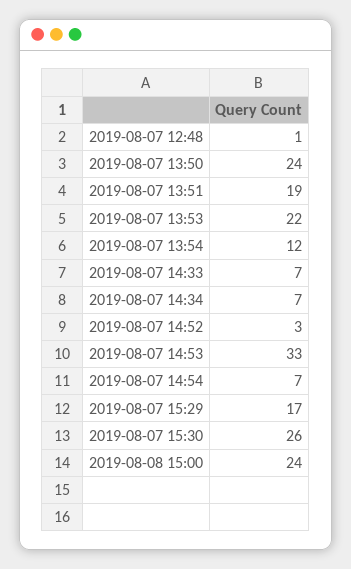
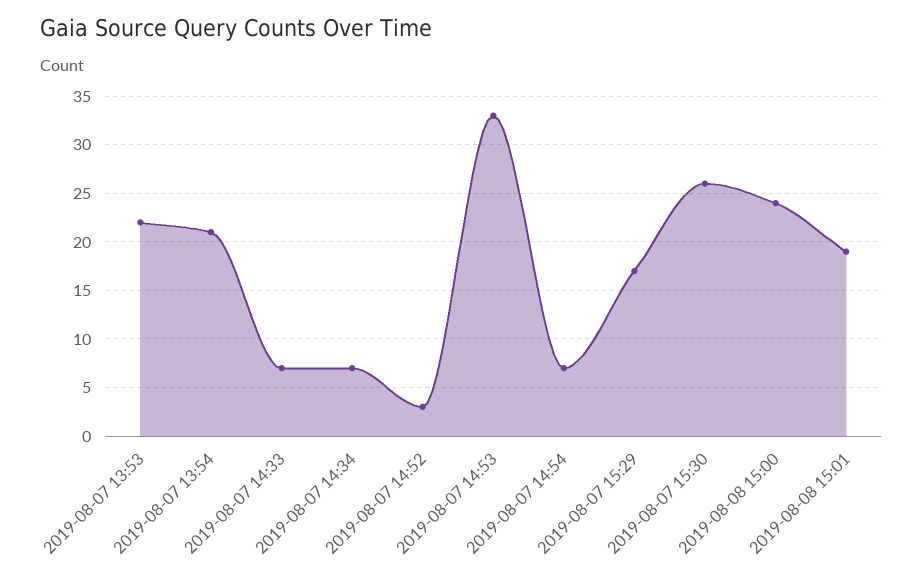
2019-08-07 12:48: 1 -> none
2019-08-07 13:50: 24 -> none
2019-08-07 13:51: 19 -> none
2019-08-07 13:54: 12 -> 21
2019-08-08 15:01: none -> 19

